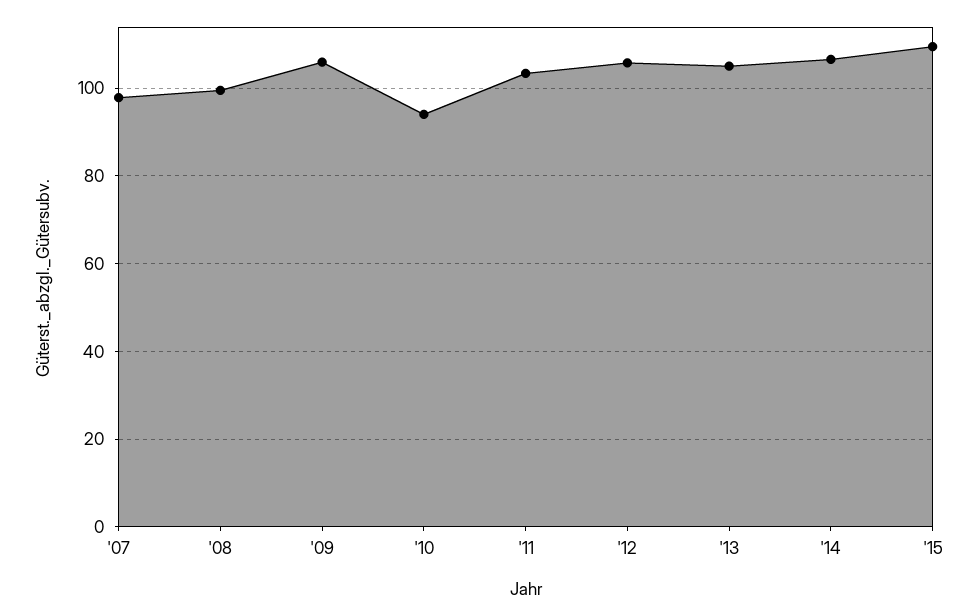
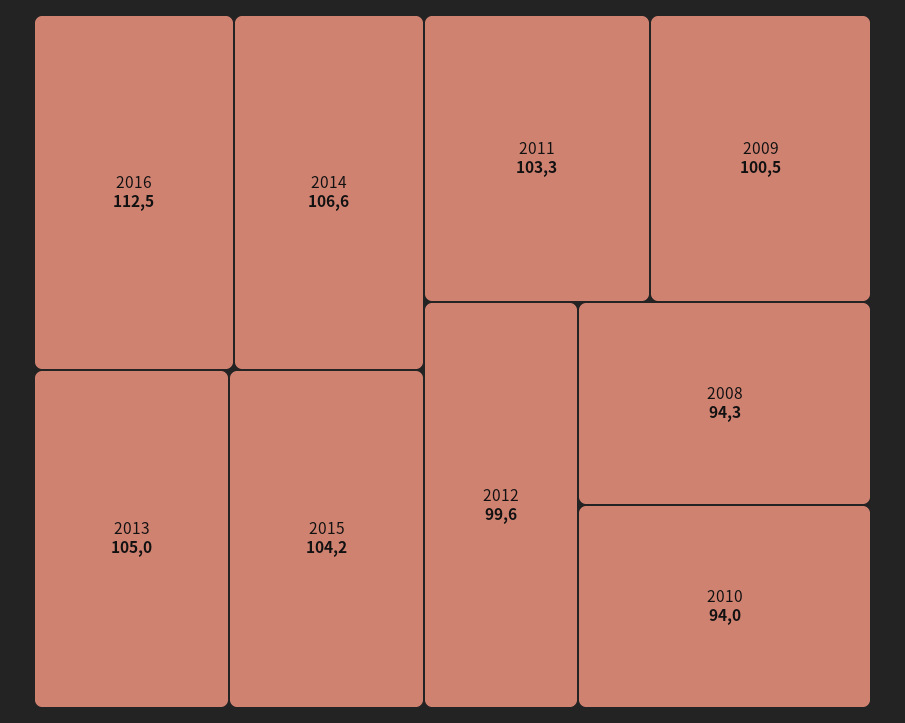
'07: 98 -> none
'08: 100 -> 94.3
'09: 106 -> 100.5
'12: 106 -> 99.6
'15: 110 -> 104.2
2016: none -> 112.5

